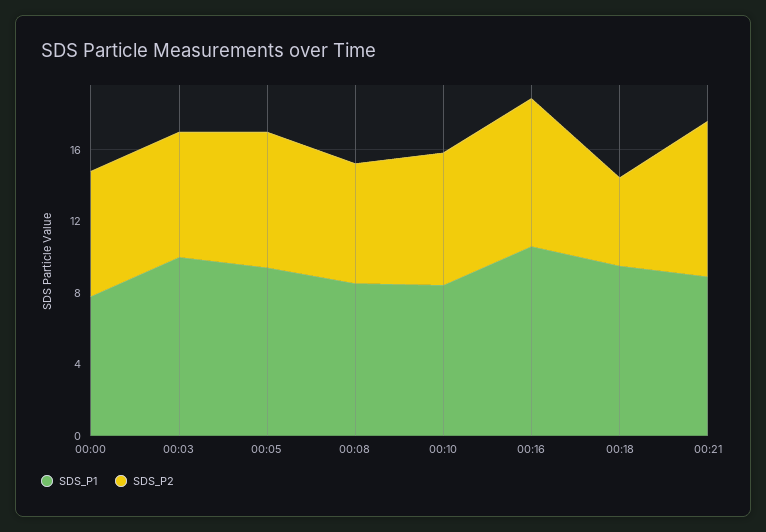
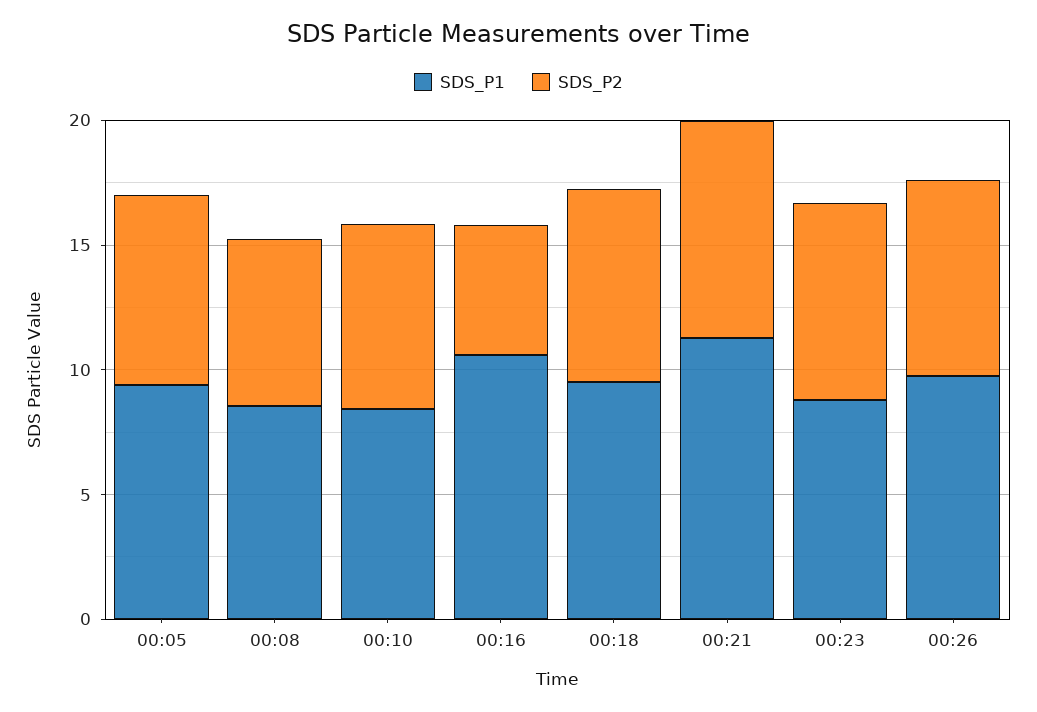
SDS_P1, 00:00: 8 -> none
SDS_P2, 00:00: 7 -> none
SDS_P1, 00:03: 10 -> none
SDS_P2, 00:03: 7 -> none
SDS_P2, 00:16: 8 -> 5
SDS_P2, 00:18: 5 -> 8
SDS_P1, 00:21: 9 -> 11
SDS_P1, 00:23: none -> 9
SDS_P2, 00:23: none -> 8
SDS_P1, 00:26: none -> 10
SDS_P2, 00:26: none -> 8

